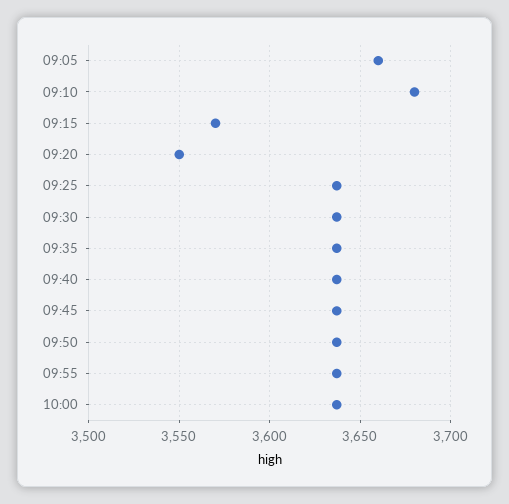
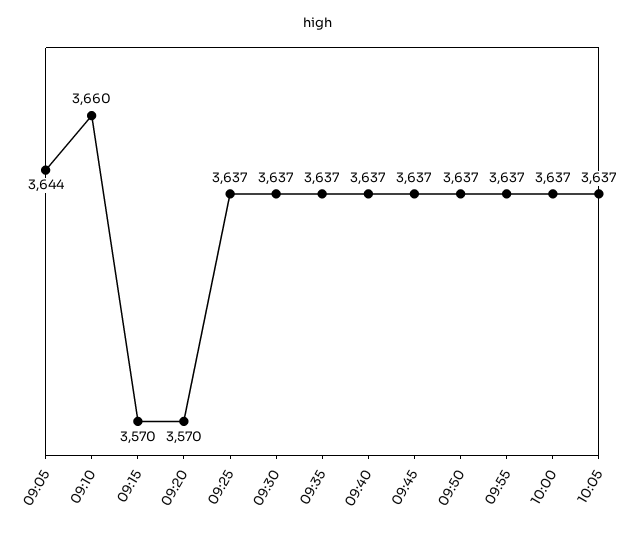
09:05: 3660 -> 3644
09:10: 3680 -> 3660
09:20: 3550 -> 3570
10:05: none -> 3637

